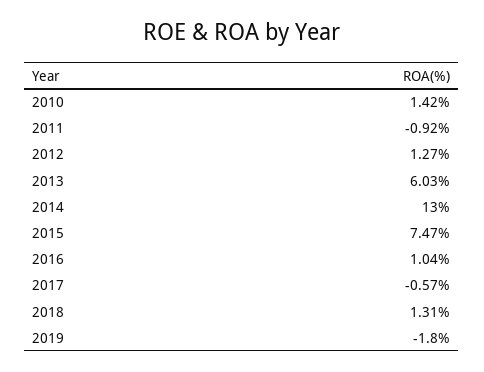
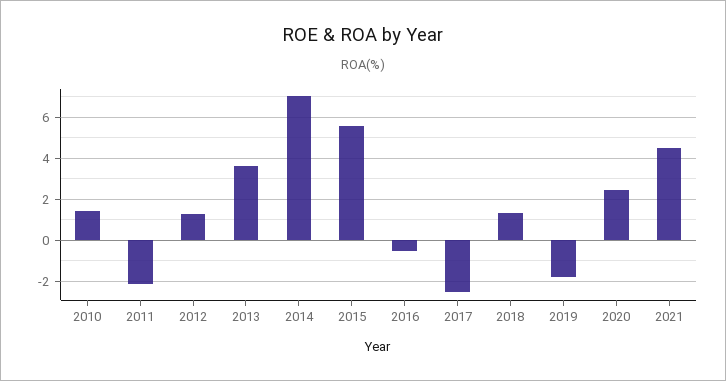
2011: -0.92 -> -2
2013: 6.03 -> 3.5
2014: 13 -> 7
2015: 7.47 -> 5.5
2016: 1.04 -> -0.5
2017: -0.57 -> -2.5
2020: none -> 2.5
2021: none -> 4.5

